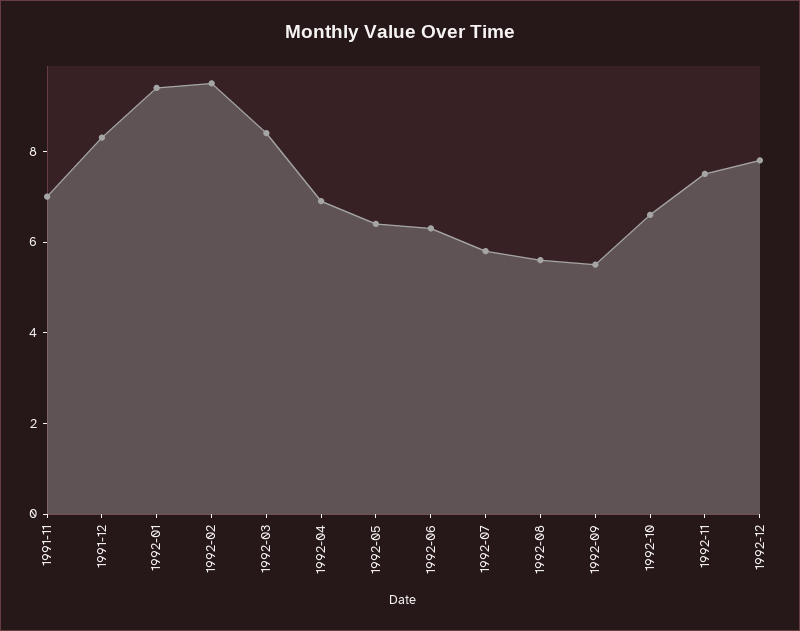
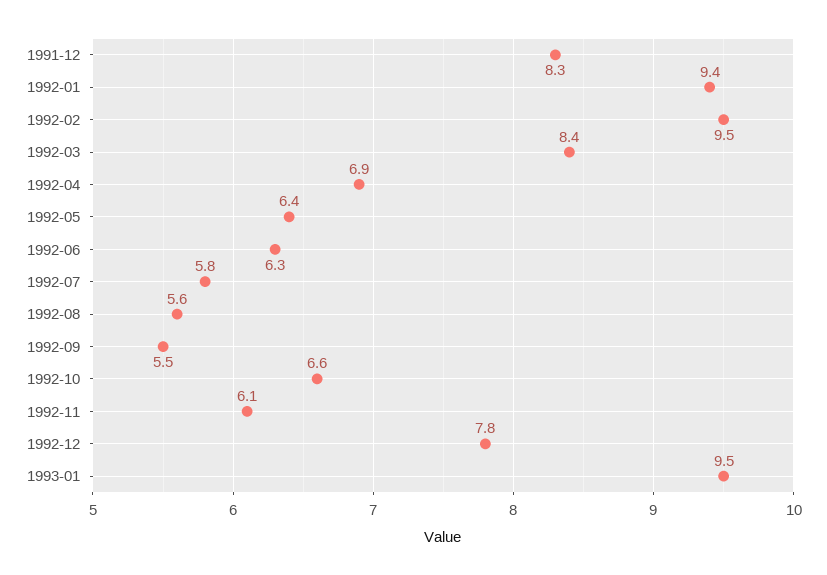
1991-11: 7 -> none
1992-11: 7.5 -> 6.1
1993-01: none -> 9.5

